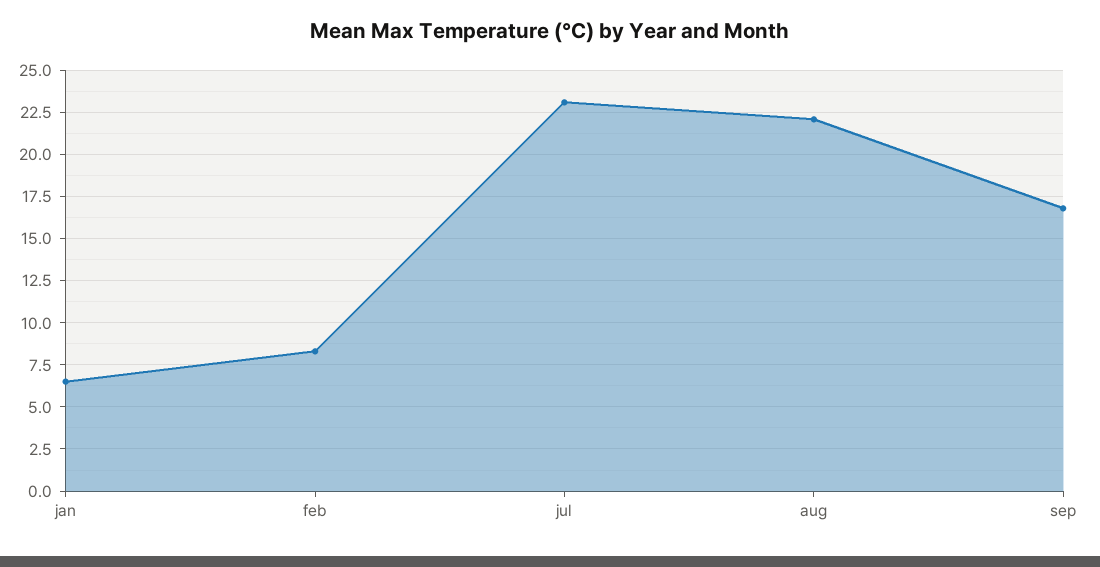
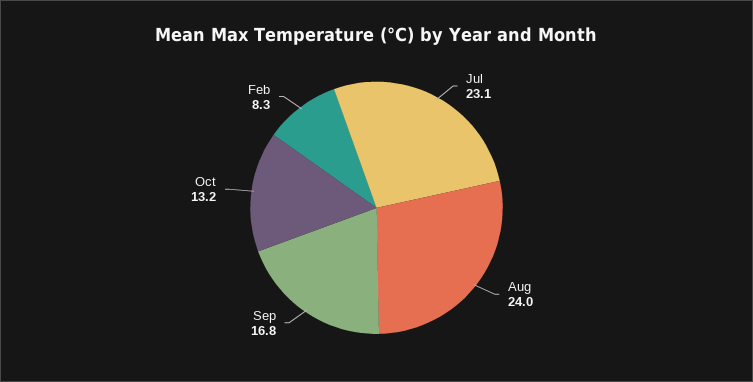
jan: 6.5 -> none
aug: 22 -> 24
Oct: none -> 13.2

